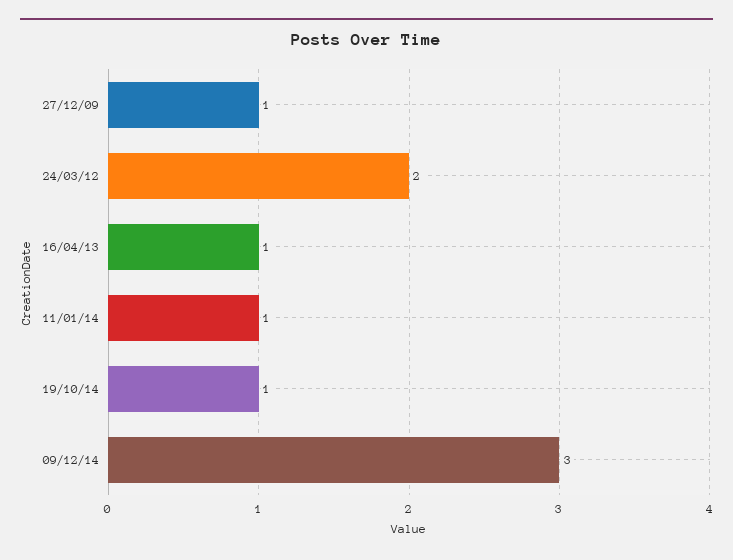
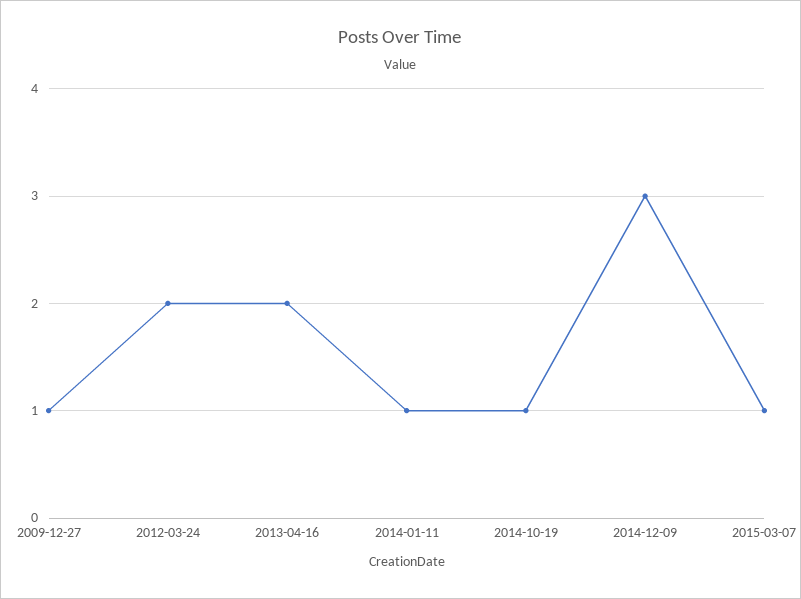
16/04/13: 1 -> 2
2015-03-07: none -> 1

